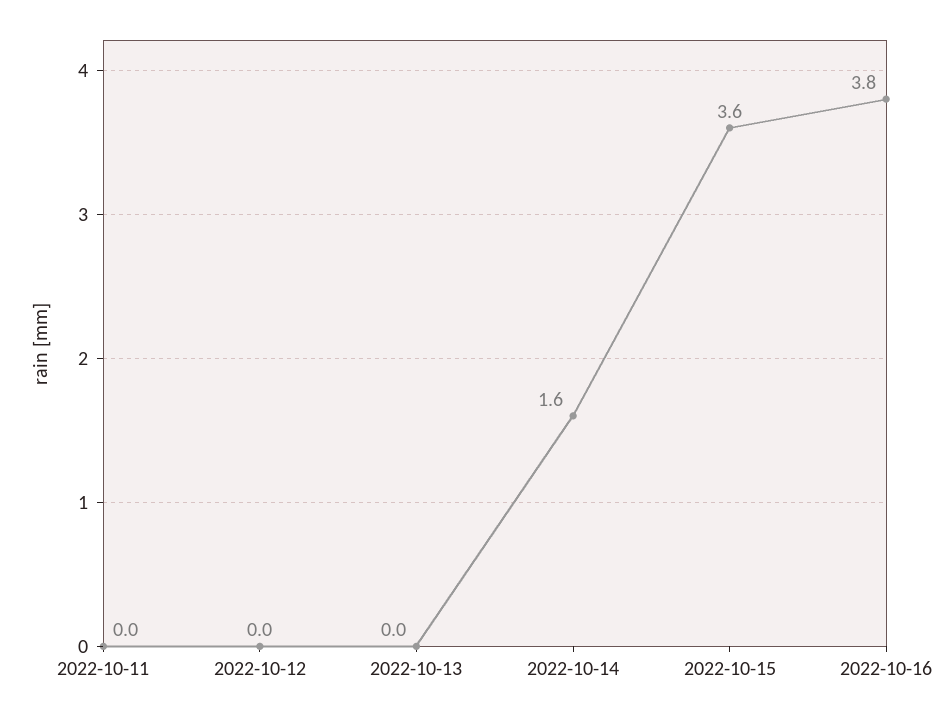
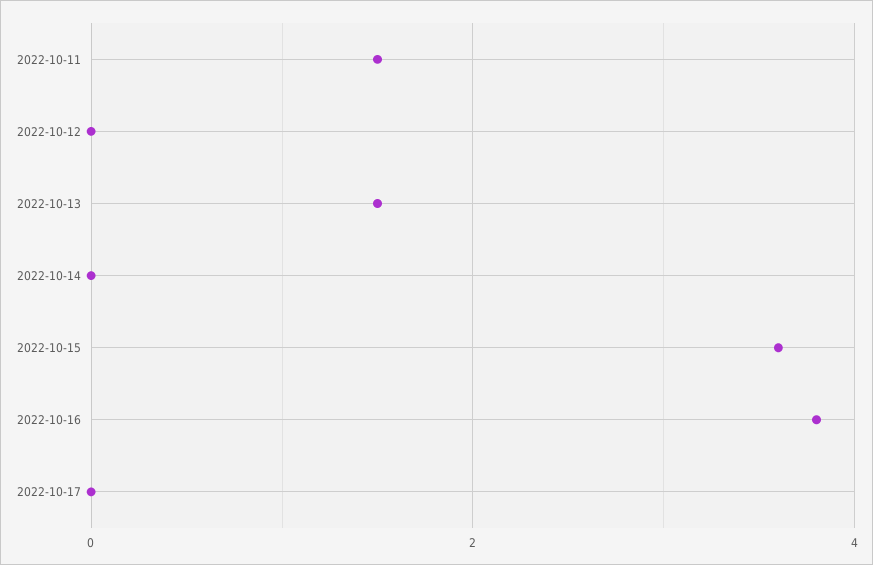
2022-10-11: 0 -> 1.5
2022-10-13: 0 -> 1.5
2022-10-14: 1.6 -> 0
2022-10-17: none -> 0

